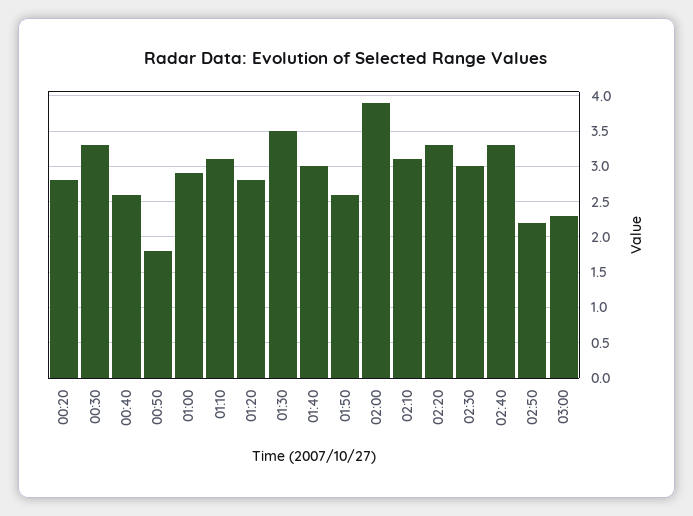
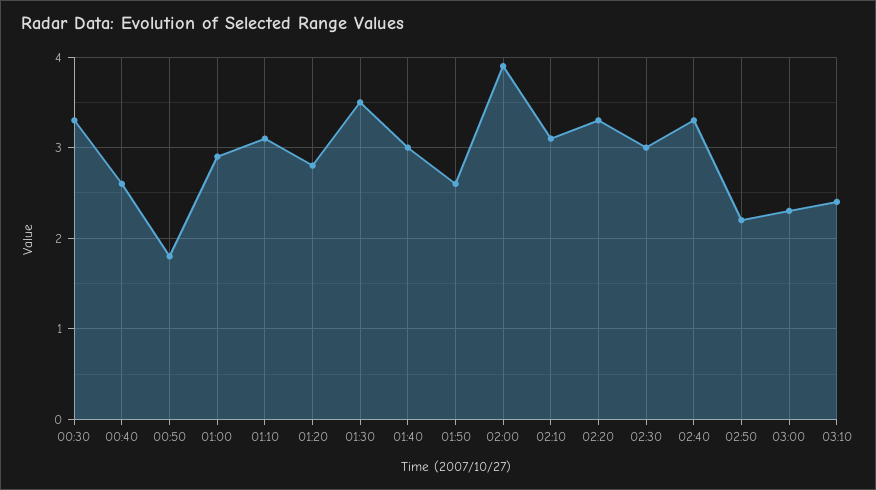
00:20: 2.8 -> none
03:10: none -> 2.4

